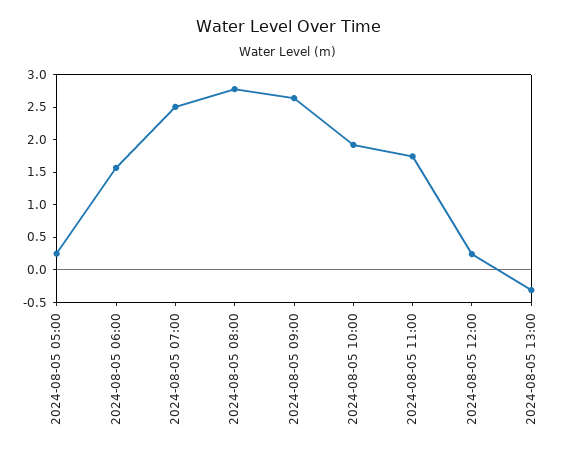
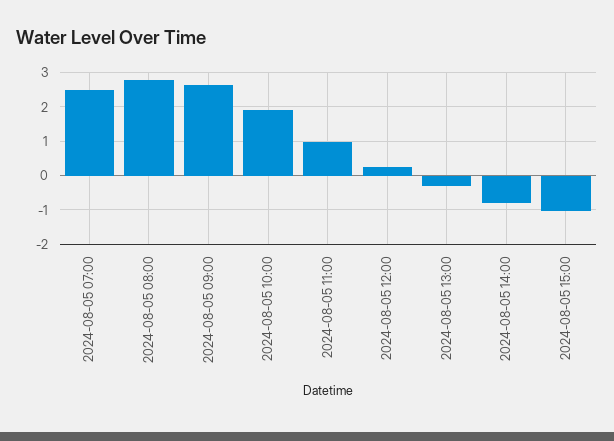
2024-08-05 05:00: 0.25 -> none
2024-08-05 06:00: 1.5 -> none
2024-08-05 11:00: 1.75 -> 1
2024-08-05 14:00: none -> -0.8
2024-08-05 15:00: none -> -1

